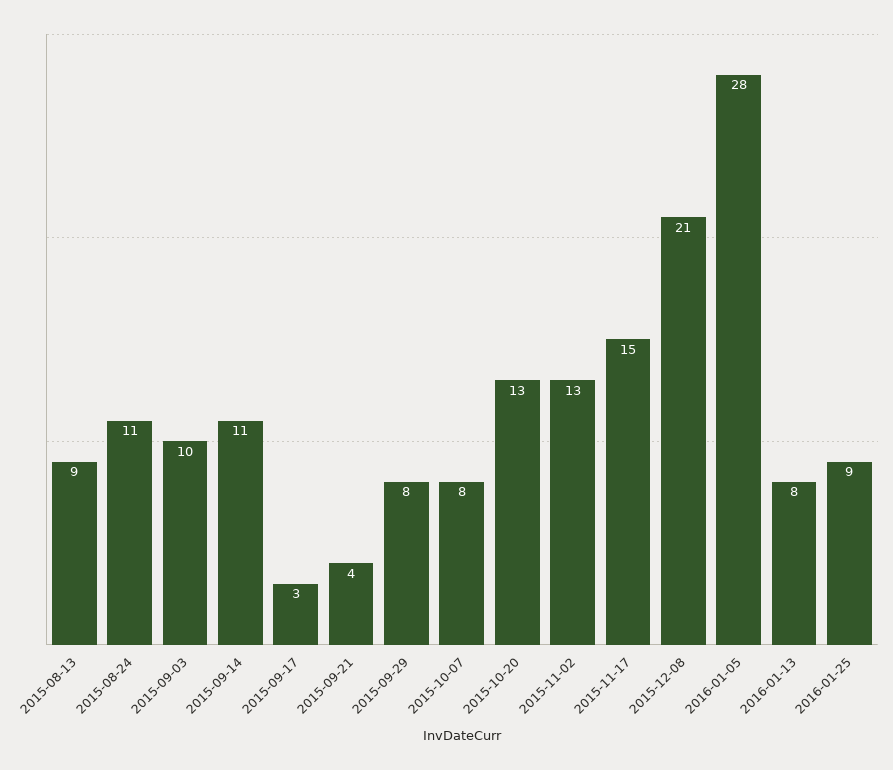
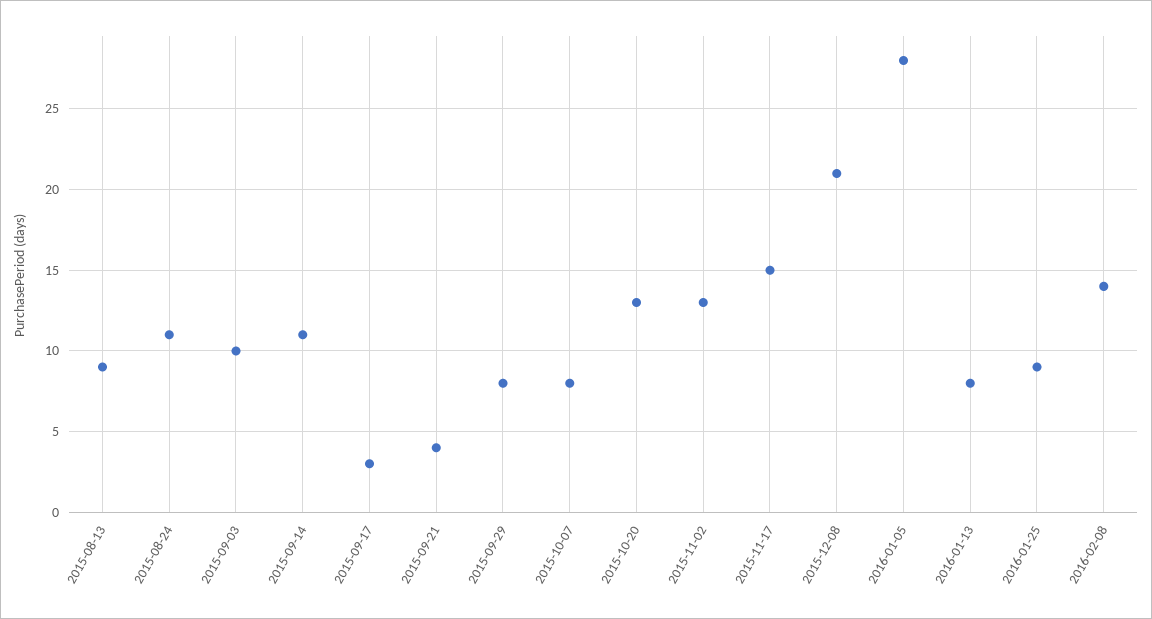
2016-02-08: none -> 14

